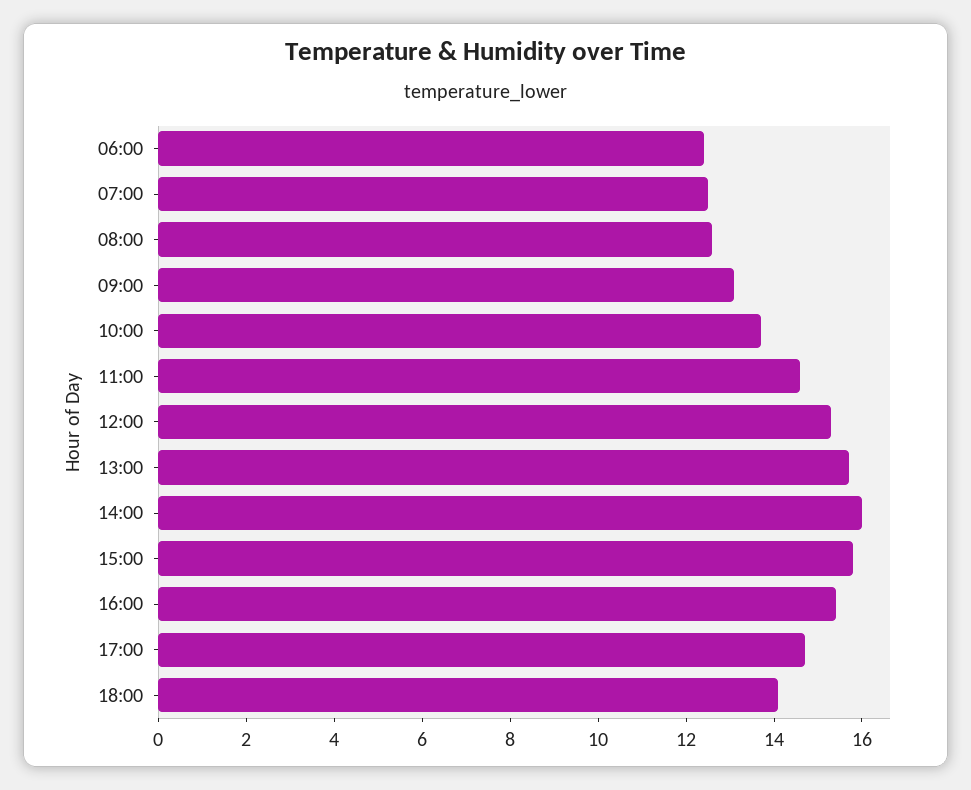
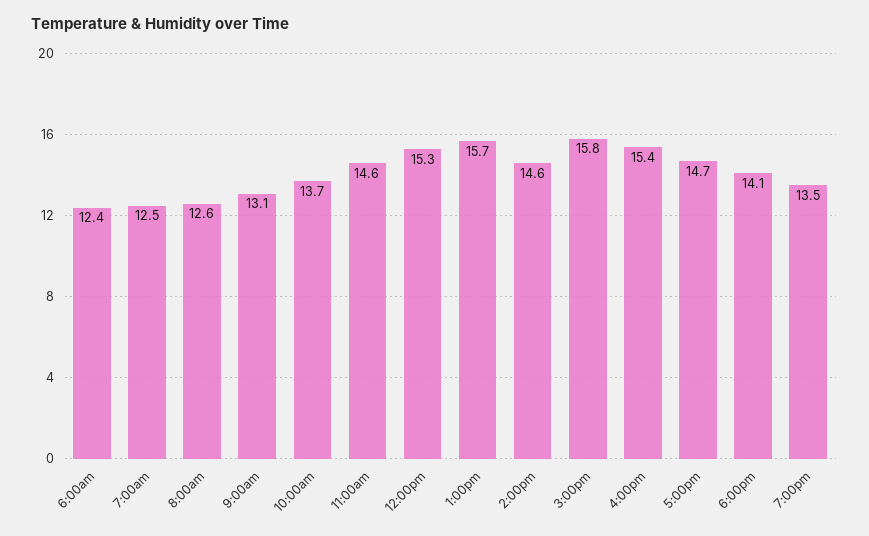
14:00: 16 -> 14.6
7:00pm: none -> 13.5

